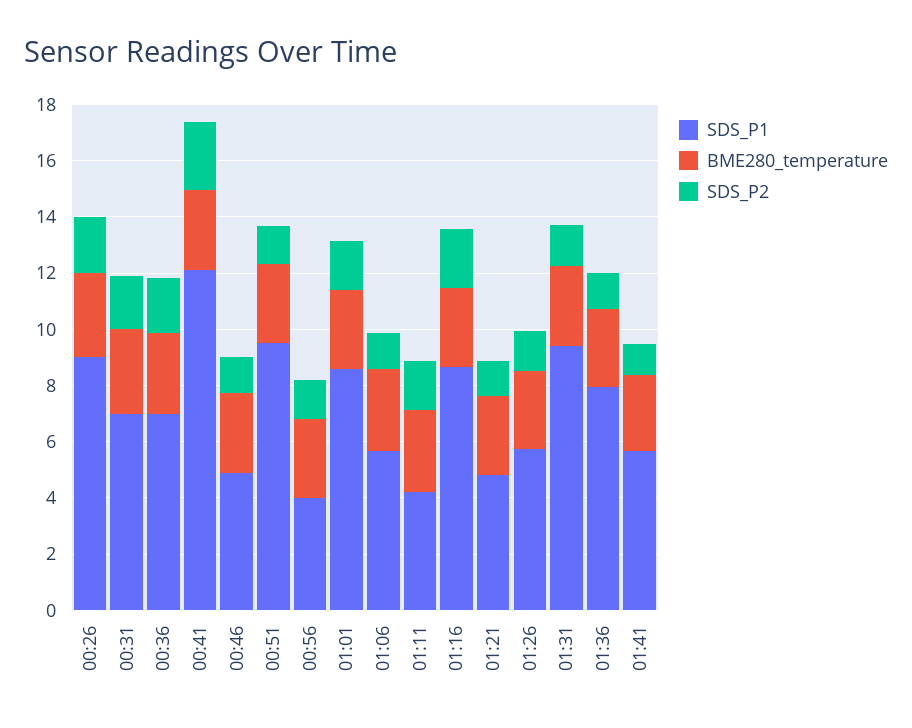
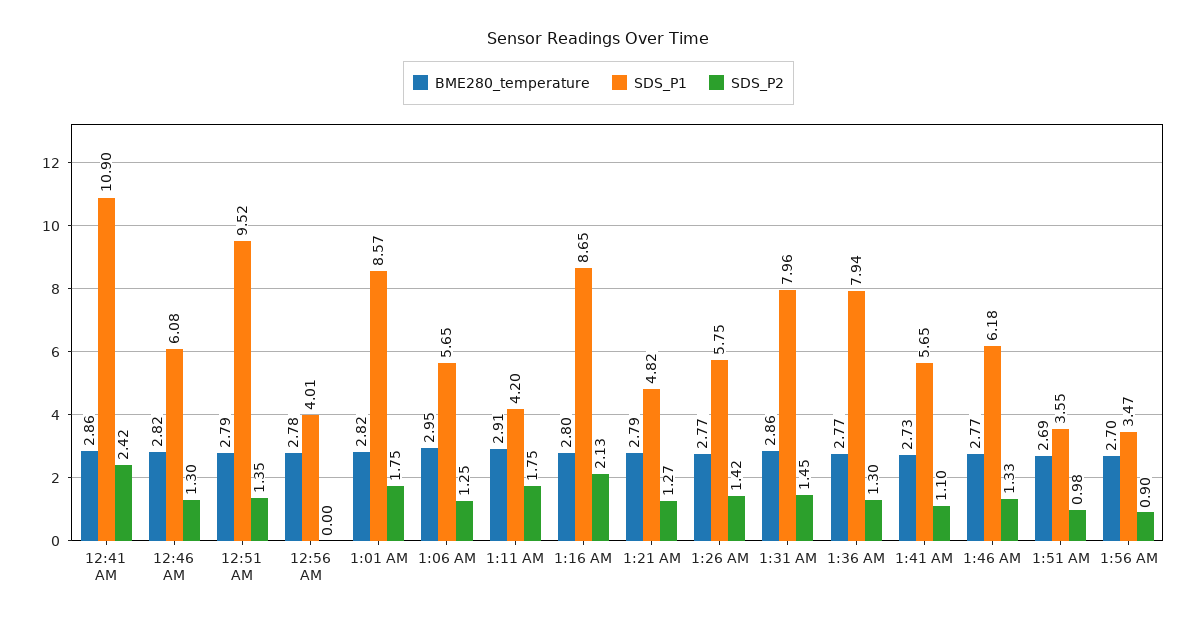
SDS_P1, 00:26: 9 -> none
BME280_temperature, 00:26: 3 -> none
SDS_P2, 00:26: 2 -> none
SDS_P1, 00:31: 7 -> none
BME280_temperature, 00:31: 3 -> none
SDS_P2, 00:31: 2 -> none
SDS_P1, 00:36: 7 -> none
BME280_temperature, 00:36: 3 -> none
SDS_P2, 00:36: 2 -> none
SDS_P1, 00:41: 12 -> 10.9
SDS_P1, 00:46: 5 -> 6.08
SDS_P2, 00:56: 1.5 -> 0
SDS_P1, 01:31: 9.5 -> 7.96
BME280_temperature, 1:46 AM: none -> 2.77
SDS_P1, 1:46 AM: none -> 6.18
SDS_P2, 1:46 AM: none -> 1.33
BME280_temperature, 1:51 AM: none -> 2.69
SDS_P1, 1:51 AM: none -> 3.55
SDS_P2, 1:51 AM: none -> 0.98
BME280_temperature, 1:56 AM: none -> 2.7
SDS_P1, 1:56 AM: none -> 3.47
SDS_P2, 1:56 AM: none -> 0.9

